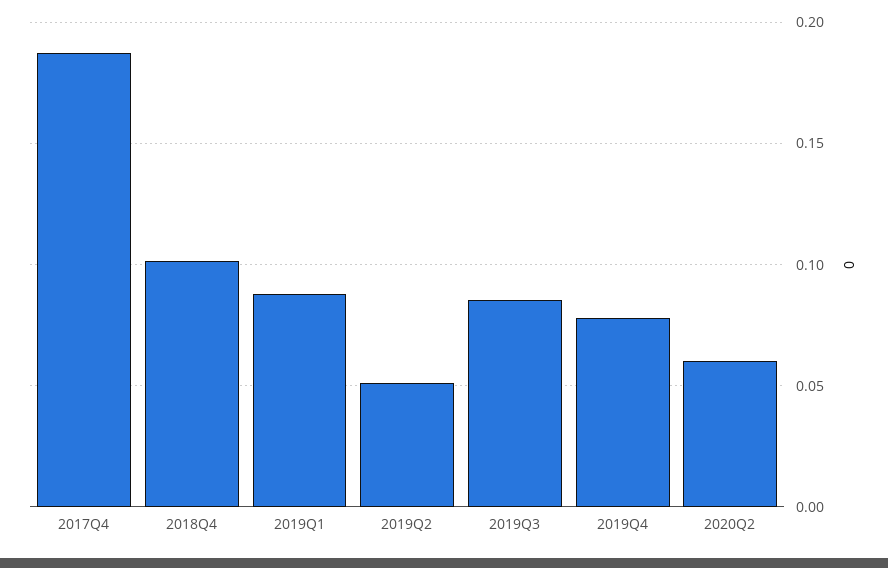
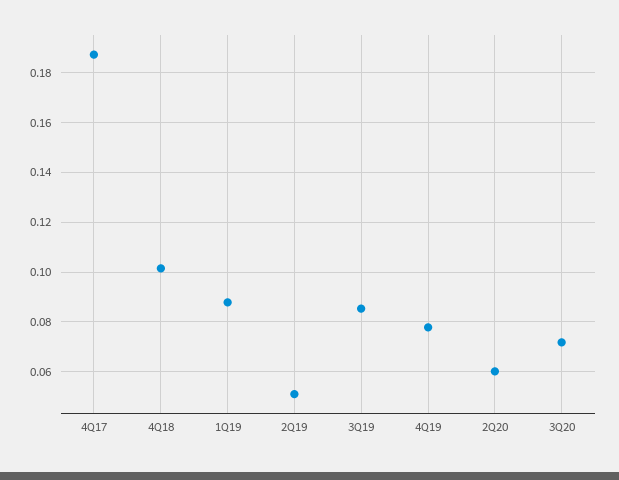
3Q20: none -> 0.0725

